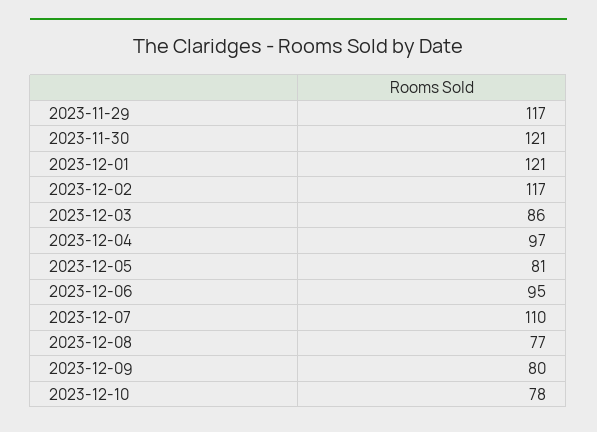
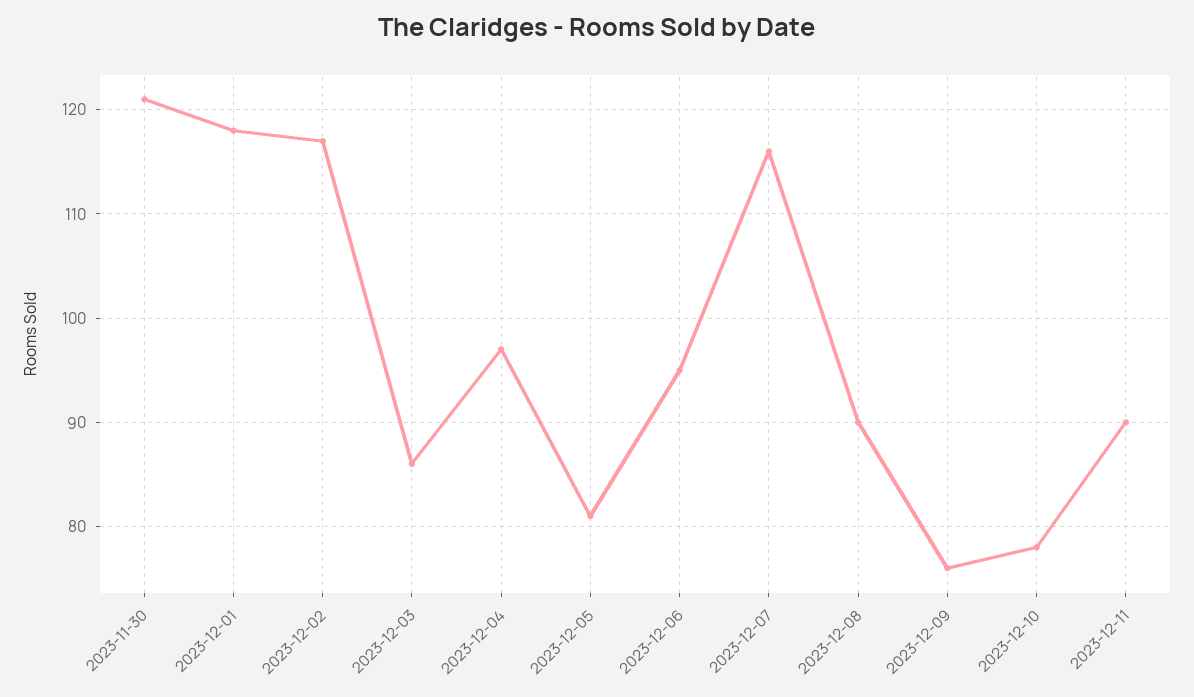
2023-11-29: 117 -> none
2023-12-01: 121 -> 118
2023-12-07: 110 -> 116
2023-12-08: 77 -> 90
2023-12-09: 80 -> 76
2023-12-11: none -> 90

